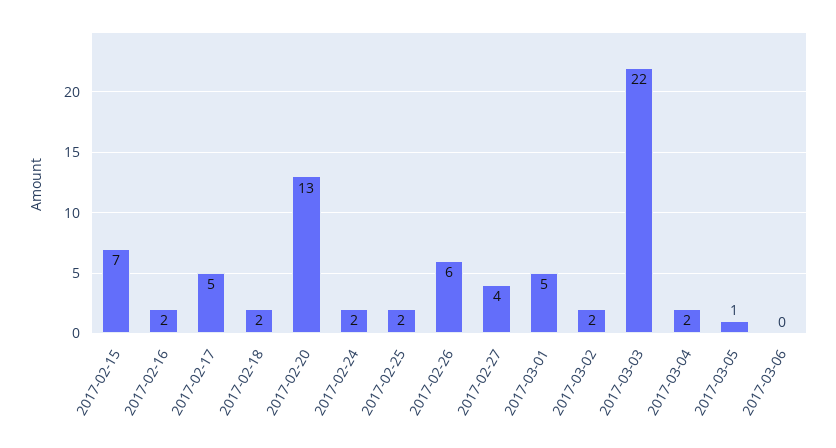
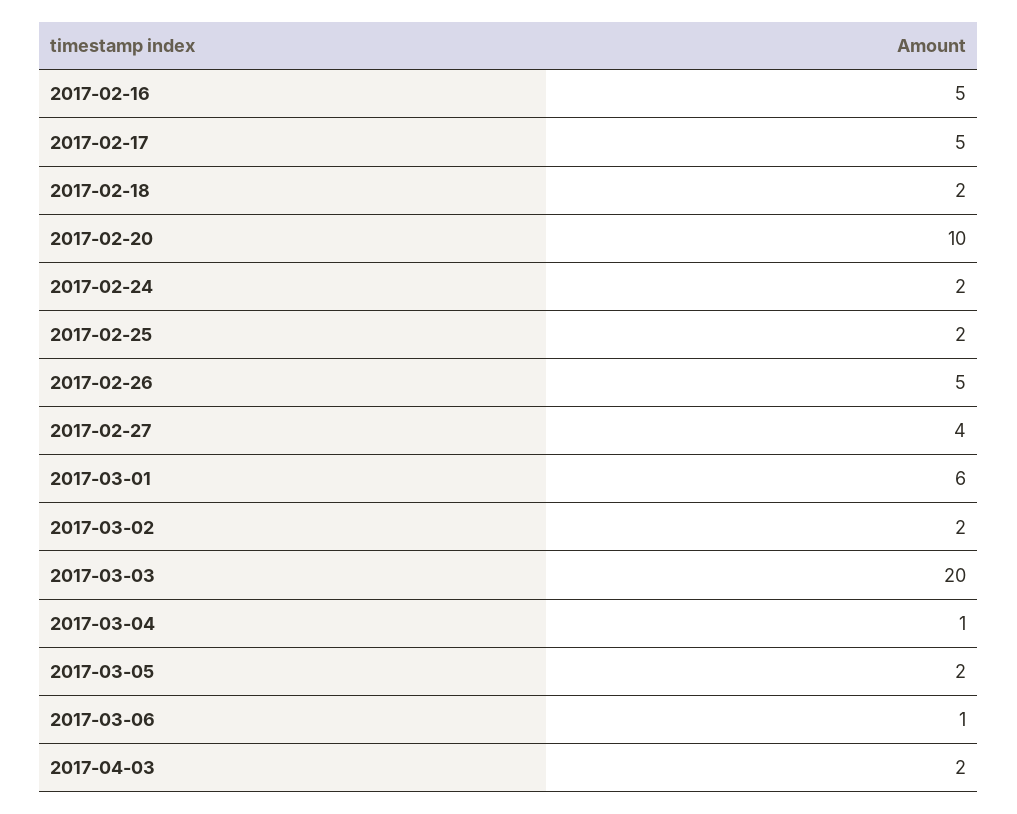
2017-02-15: 7 -> none
2017-02-16: 2 -> 5
2017-02-20: 13 -> 10
2017-02-26: 6 -> 5
2017-03-01: 5 -> 6
2017-03-03: 22 -> 20
2017-03-04: 2 -> 1
2017-03-05: 1 -> 2
2017-03-06: 0 -> 1
2017-04-03: none -> 2

